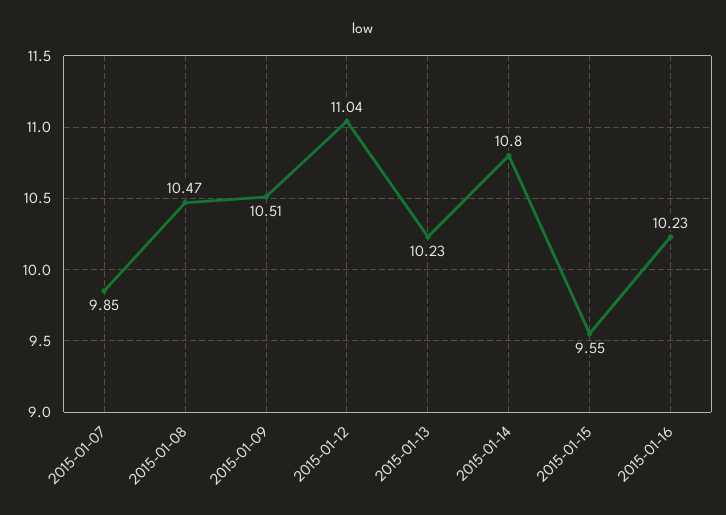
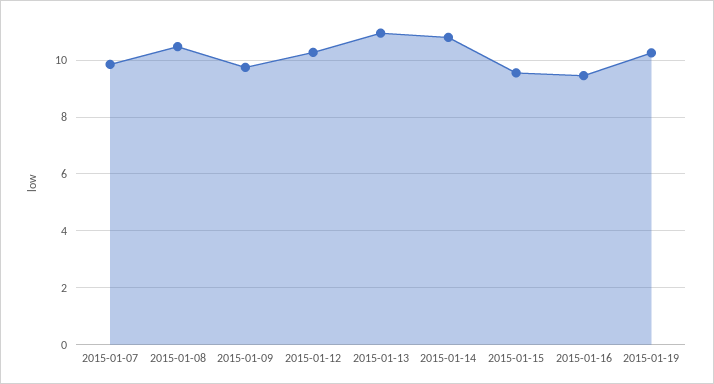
2015-01-09: 10.51 -> 9.75
2015-01-12: 11.04 -> 10.25
2015-01-13: 10.23 -> 11
2015-01-16: 10.23 -> 9.5
2015-01-19: none -> 10.25

